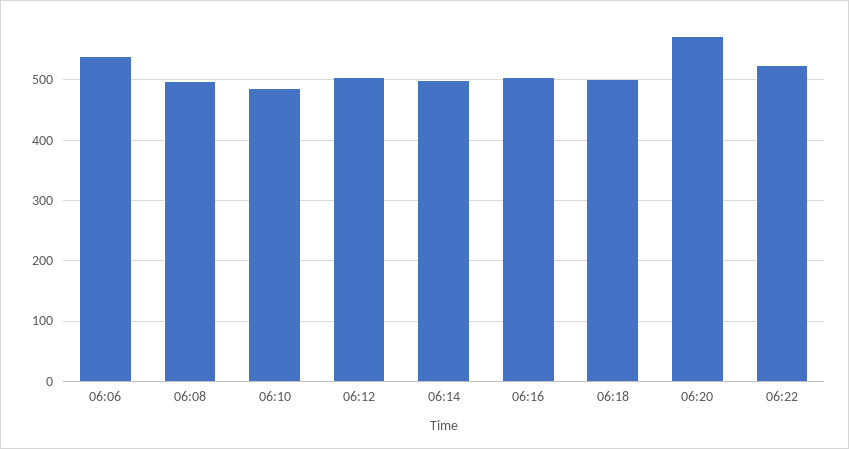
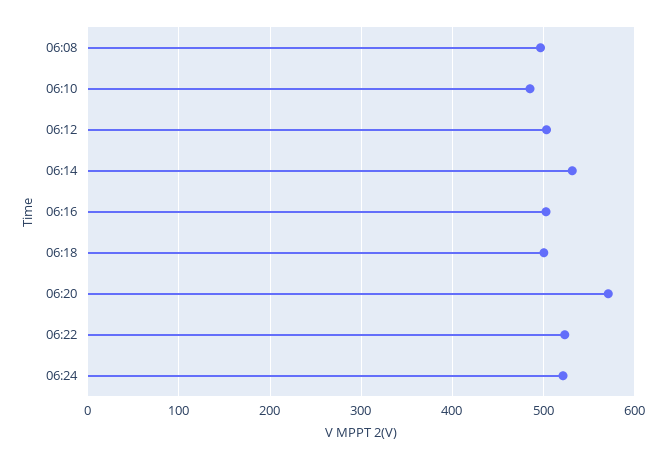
06:06: 540 -> none
06:14: 500 -> 530
06:24: none -> 520

